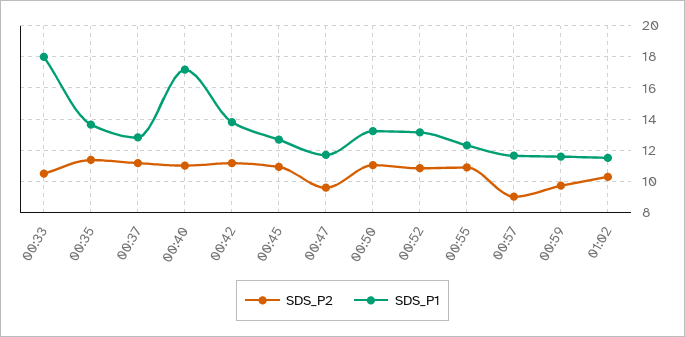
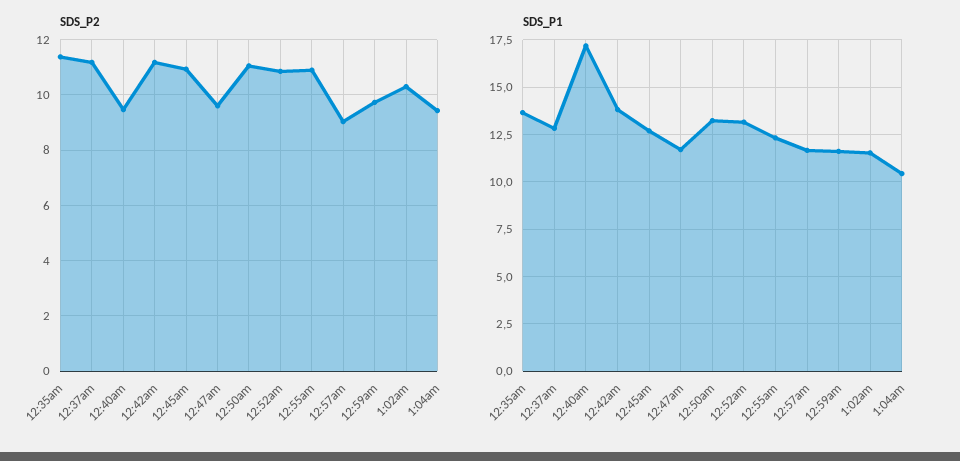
SDS_P2, 00:33: 10.5 -> none
SDS_P1, 00:33: 18 -> none
SDS_P2, 00:40: 11 -> 9.5
SDS_P2, 1:04am: none -> 9.5
SDS_P1, 1:04am: none -> 10.5

